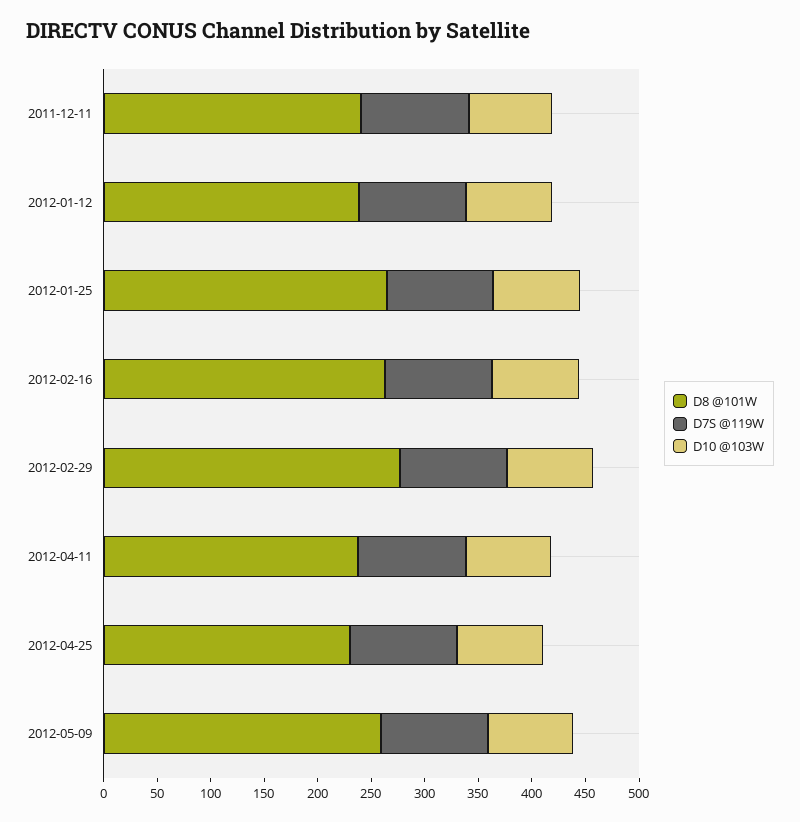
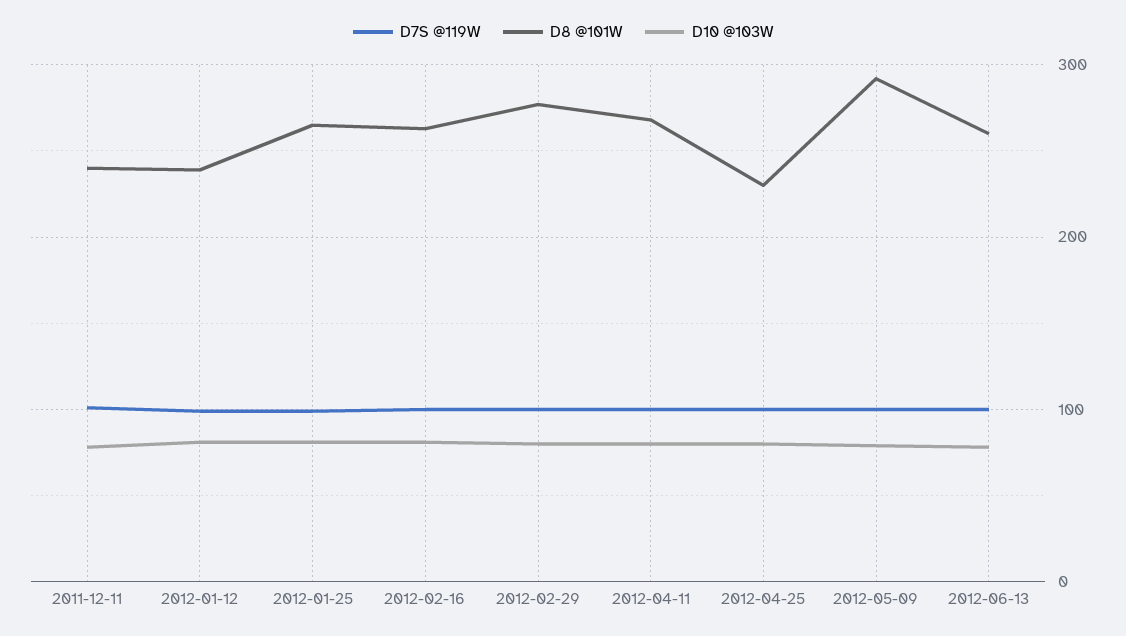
D8 @101W, 2012-04-11: 240 -> 270
D8 @101W, 2012-05-09: 260 -> 290
D7S @119W, 2012-06-13: none -> 100
D8 @101W, 2012-06-13: none -> 260
D10 @103W, 2012-06-13: none -> 80

